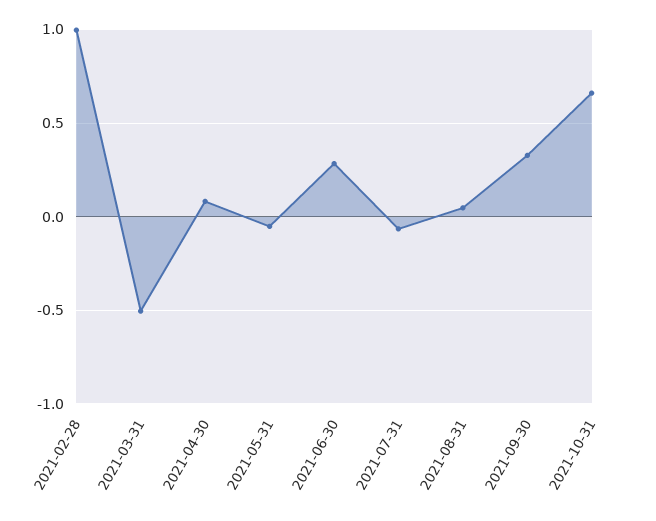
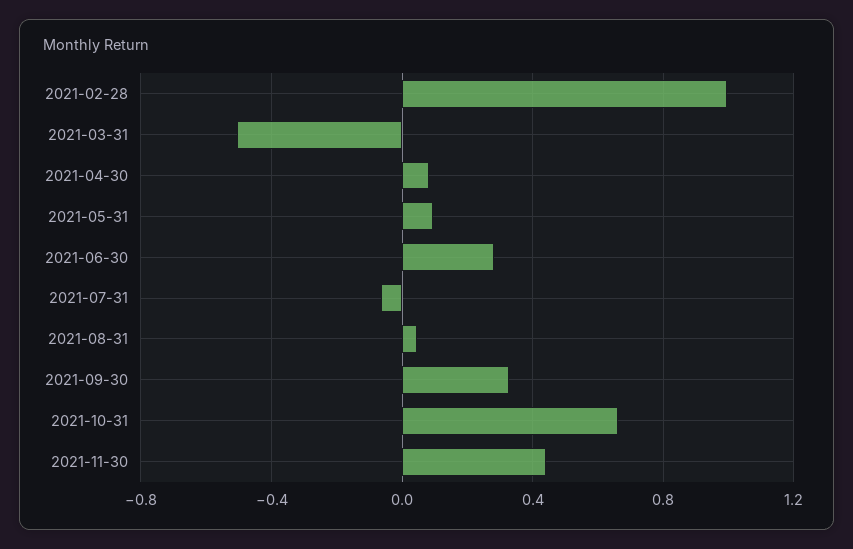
2021-05-31: -0.05 -> 0.1
2021-11-30: none -> 0.45

